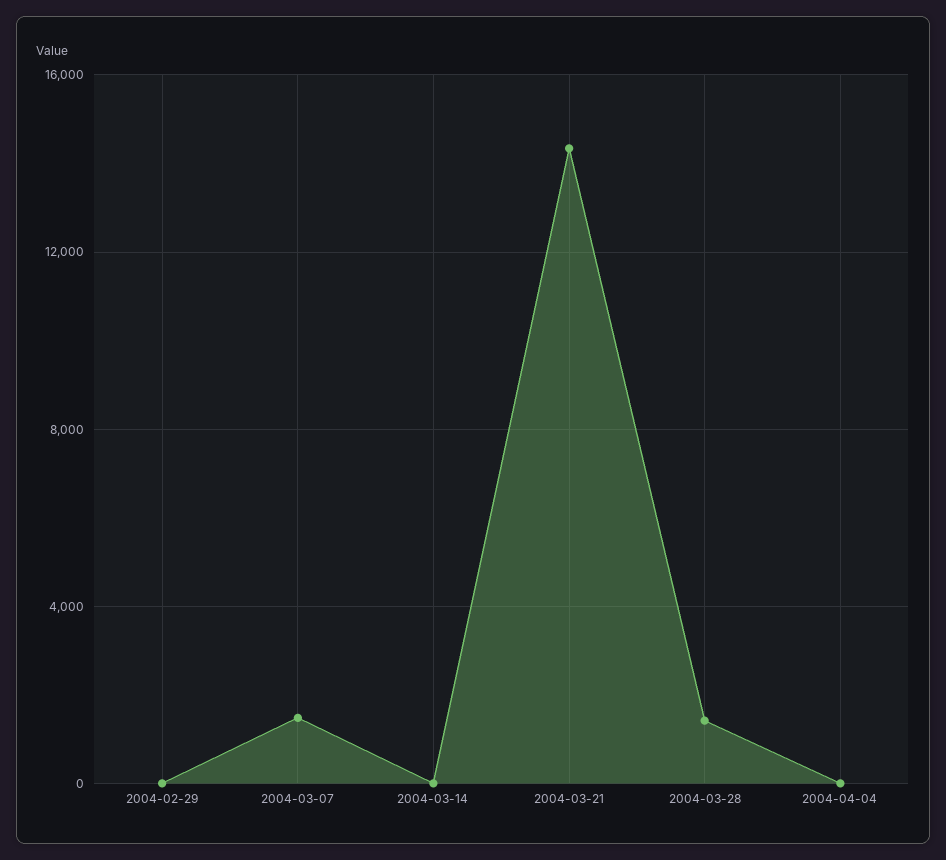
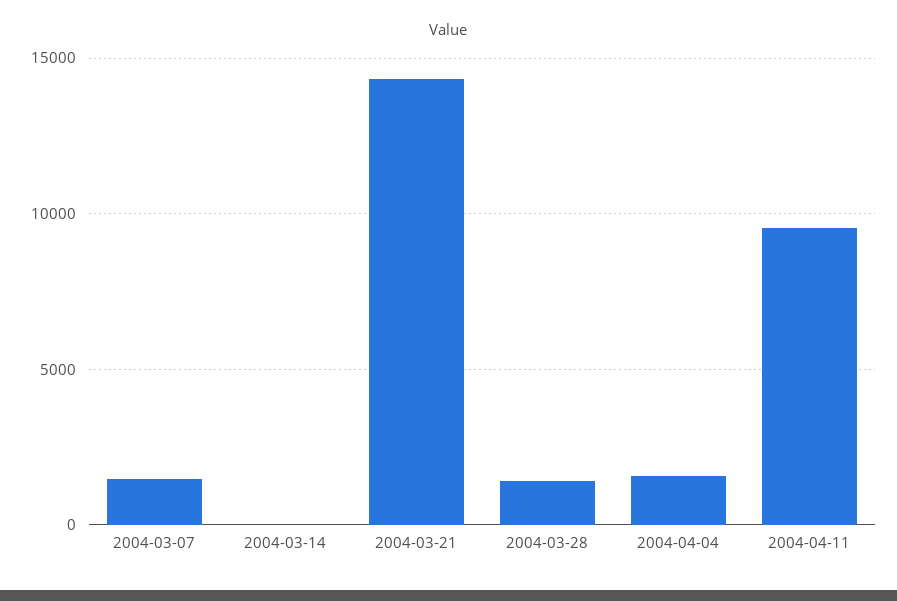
2004-02-29: 0 -> none
2004-04-04: 0 -> 1500
2004-04-11: none -> 9500

